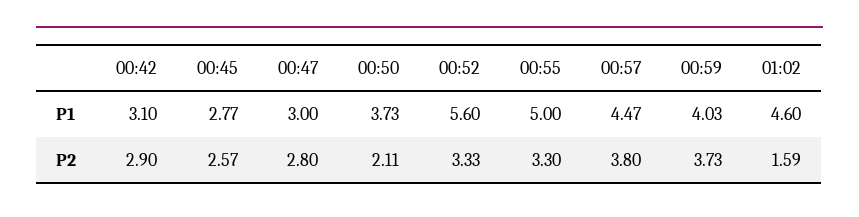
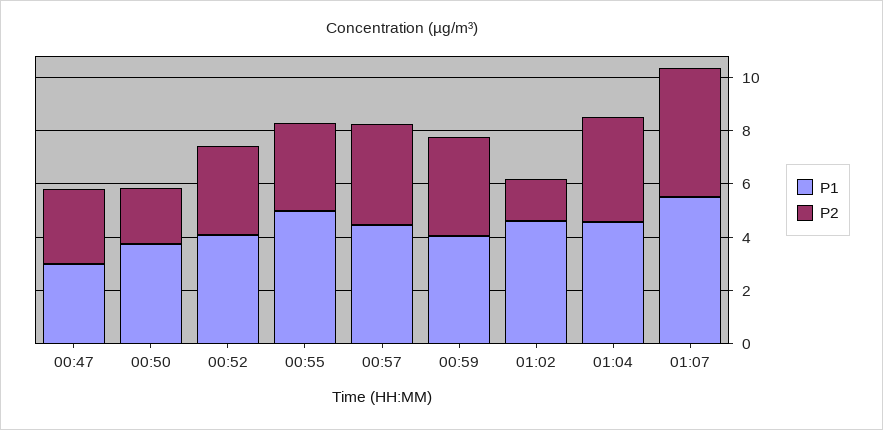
P1, 00:42: 3.1 -> none
P1, 00:45: 2.77 -> none
P1, 00:52: 5.6 -> 4
P2, 00:42: 2.9 -> none
P2, 00:45: 2.57 -> none
P1, 01:04: none -> 4.5
P2, 01:04: none -> 4
P1, 01:07: none -> 5.5
P2, 01:07: none -> 5

